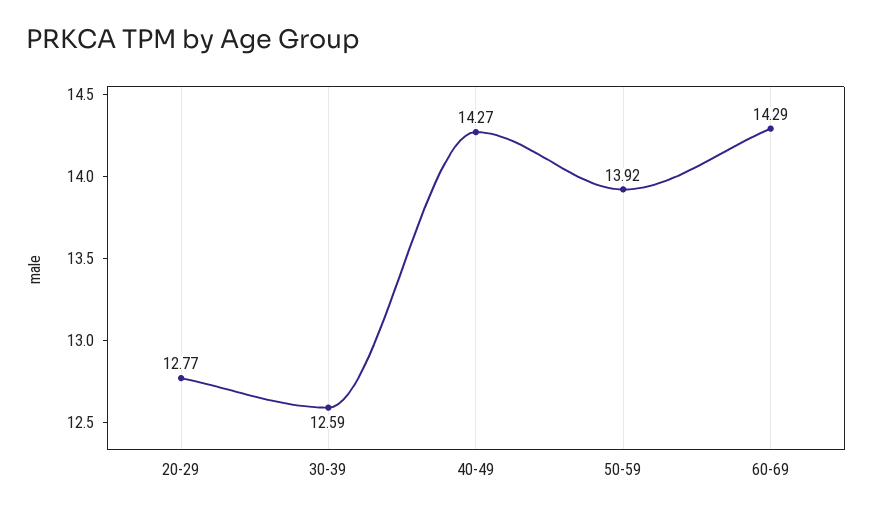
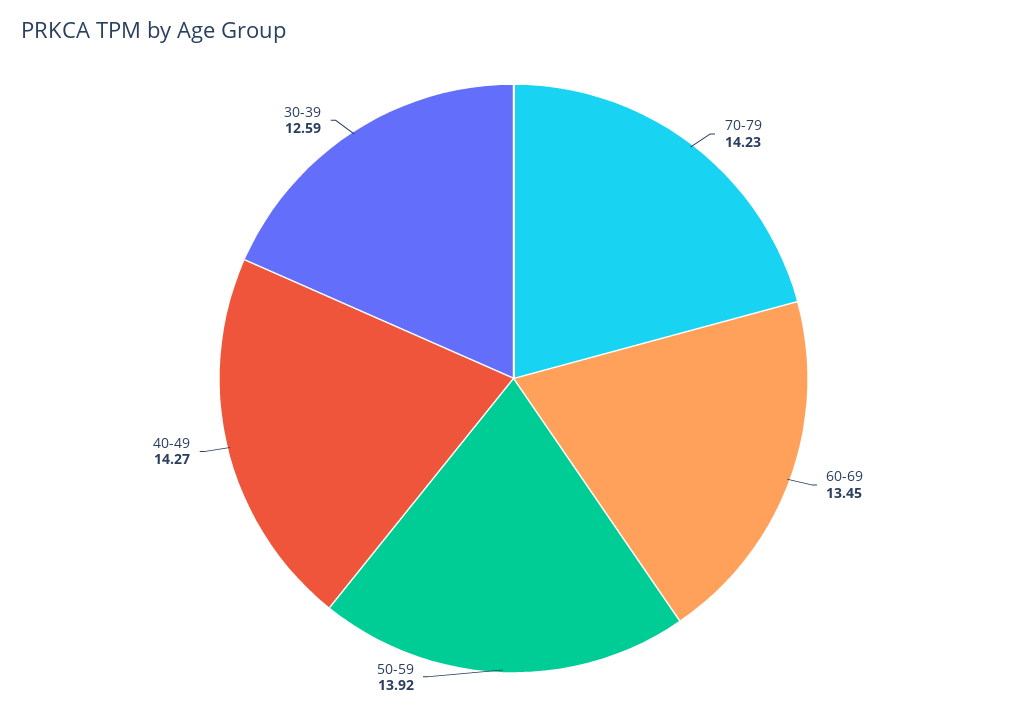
20-29: 12.77 -> none
60-69: 14.29 -> 13.45
70-79: none -> 14.23

